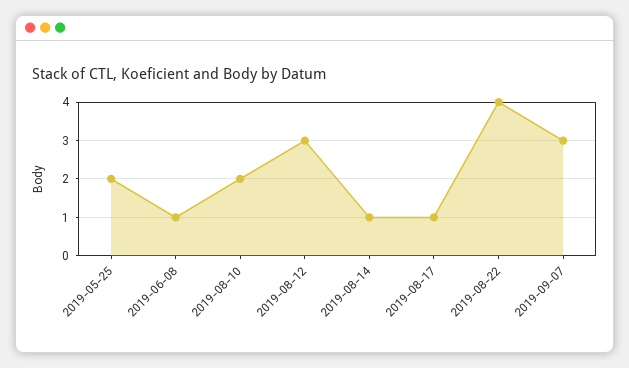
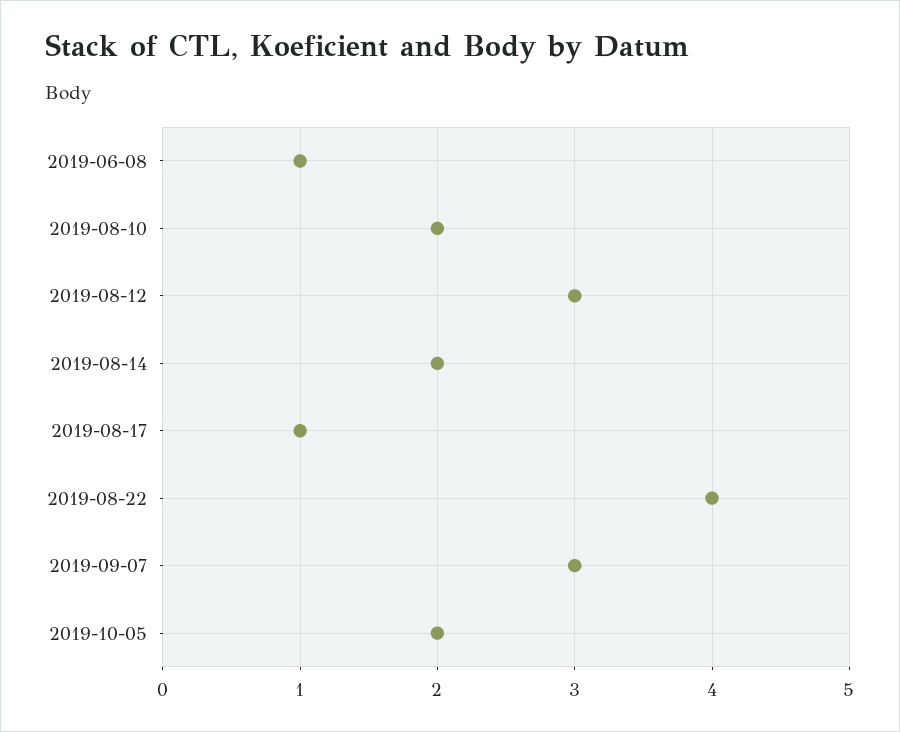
2019-05-25: 2 -> none
2019-08-14: 1 -> 2
2019-10-05: none -> 2

